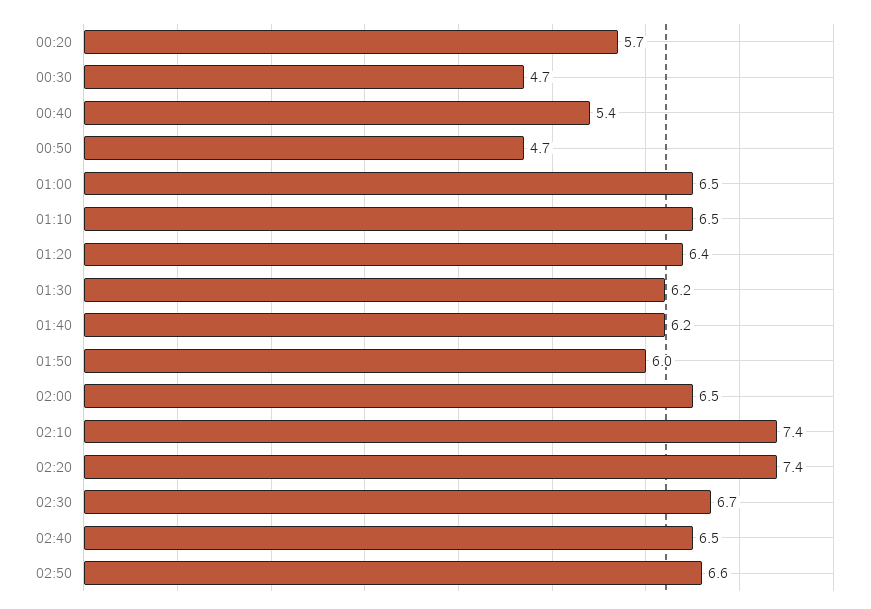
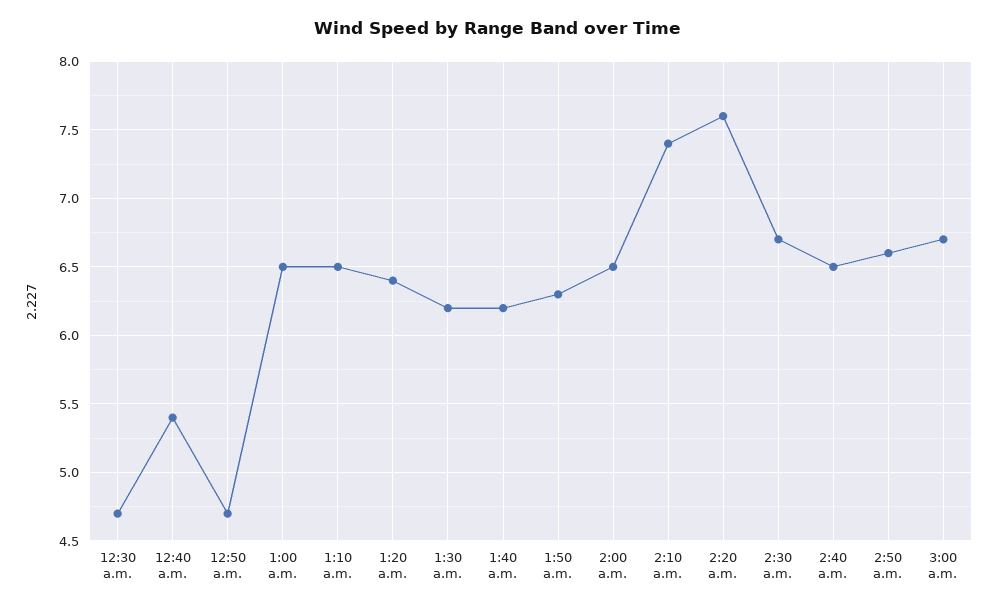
00:20: 5.7 -> none
01:50: 6 -> 6.3
02:20: 7.4 -> 7.6
3:00 a.m.: none -> 6.7

